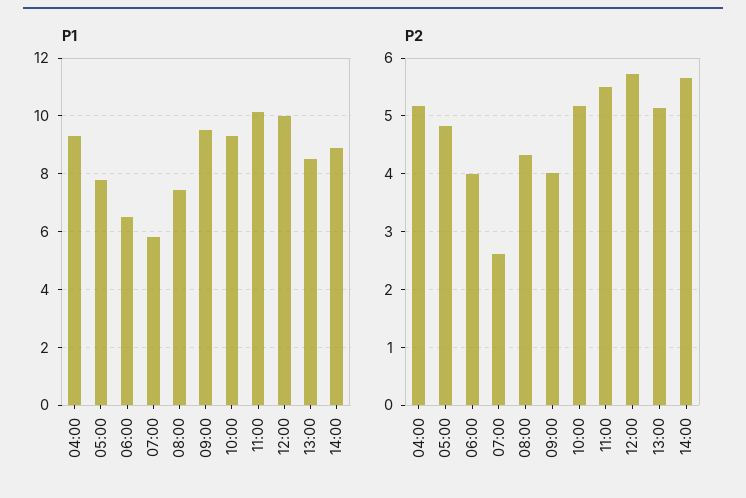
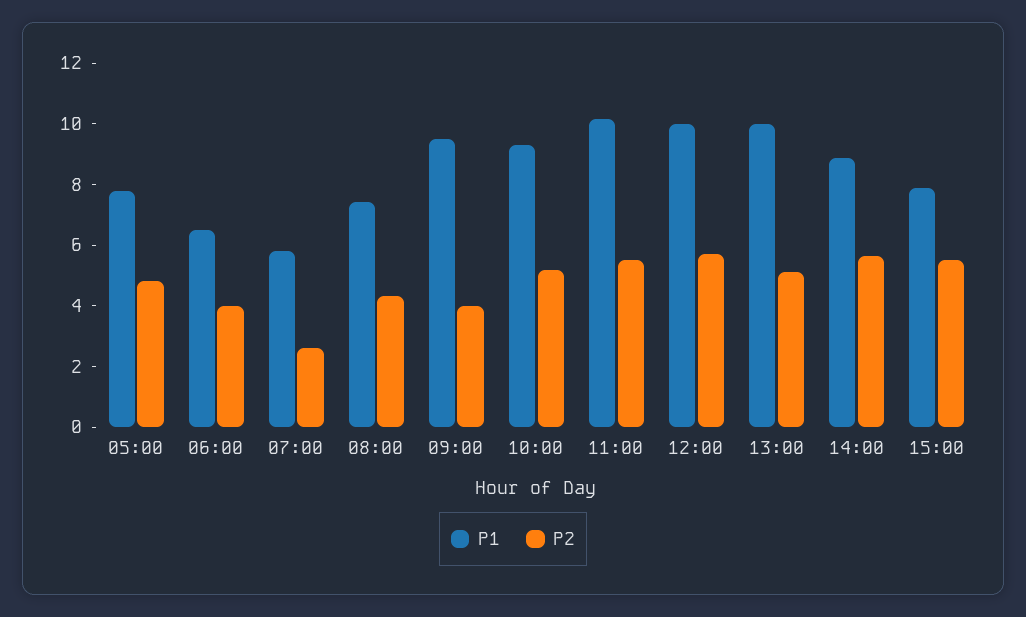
P1, 04:00: 9.25 -> none
P1, 13:00: 8.5 -> 10
P2, 04:00: 5.2 -> none
P1, 15:00: none -> 8
P2, 15:00: none -> 5.5

